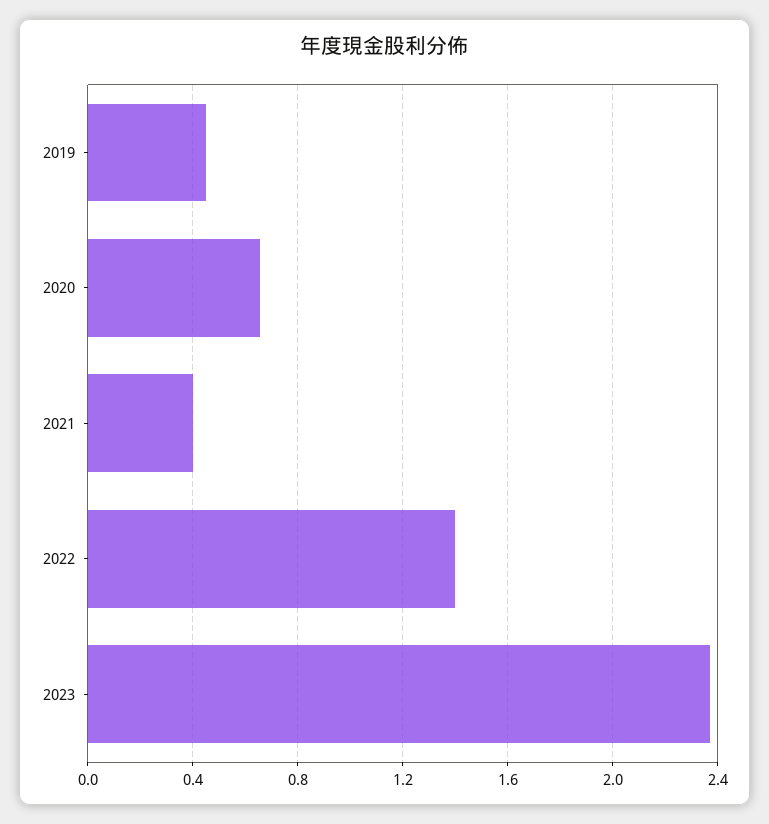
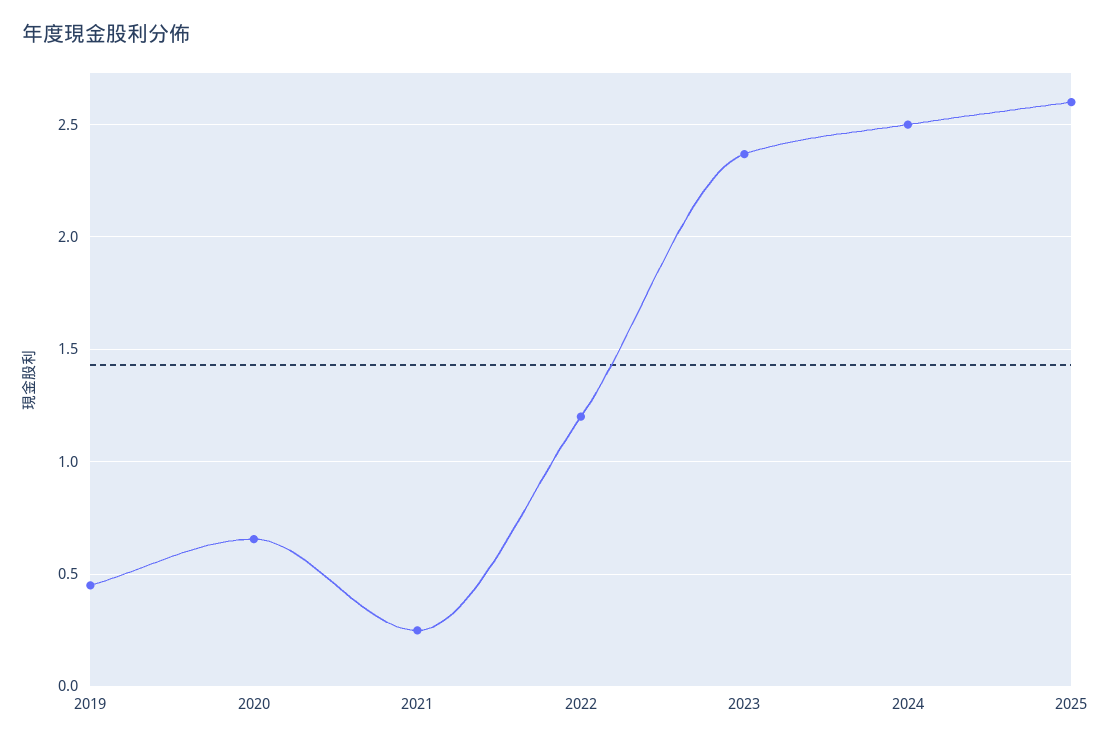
2021: 0.4 -> 0.25
2022: 1.4 -> 1.2
2024: none -> 2.5
2025: none -> 2.6

